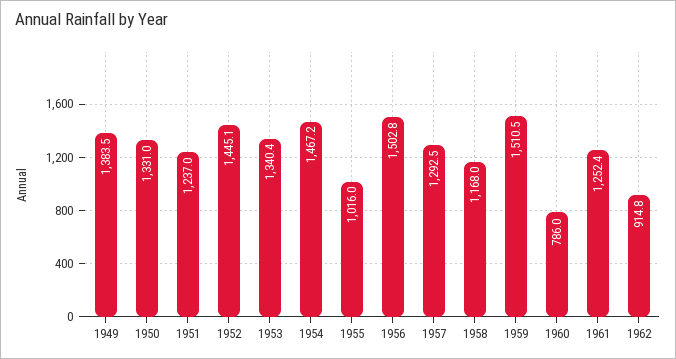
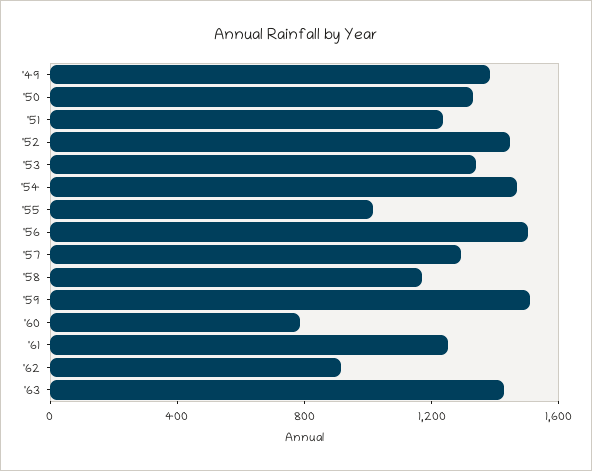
'63: none -> 1400

